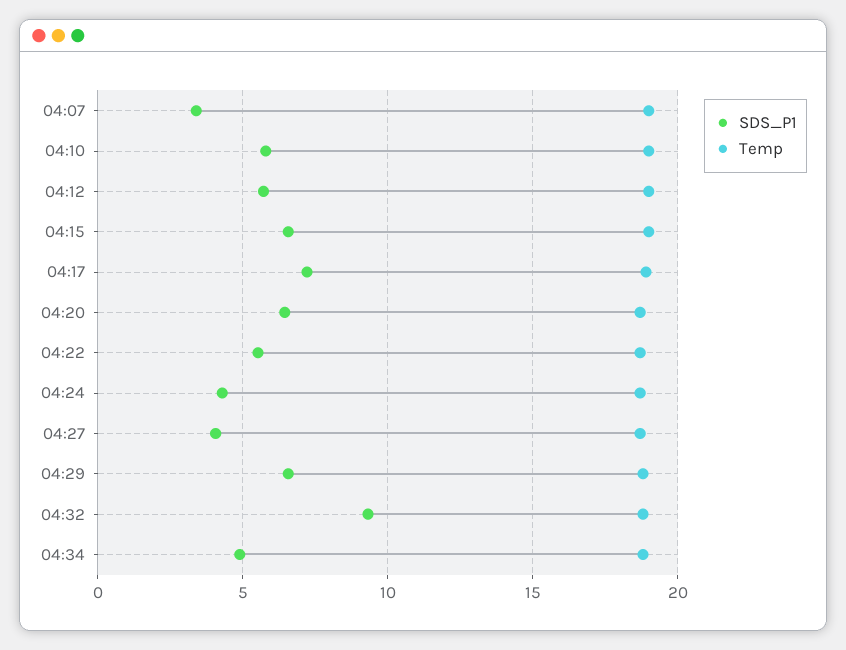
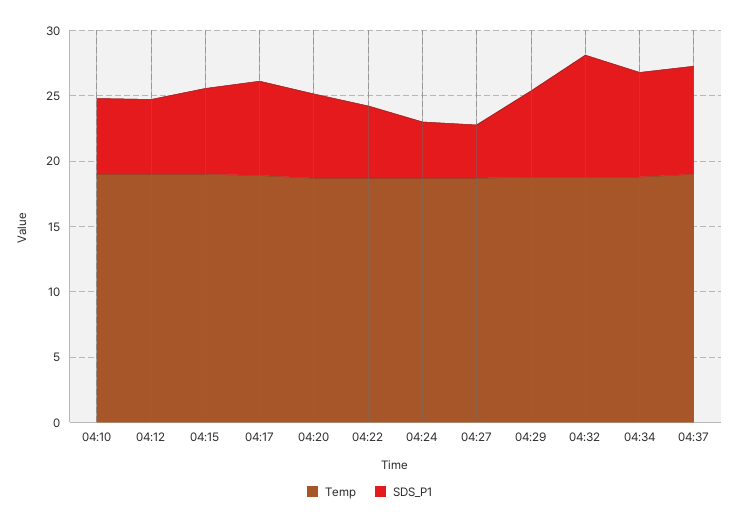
SDS_P1, 04:07: 3.5 -> none
Temp, 04:07: 19 -> none
SDS_P1, 04:34: 5 -> 8
Temp, 04:37: none -> 19
SDS_P1, 04:37: none -> 8

